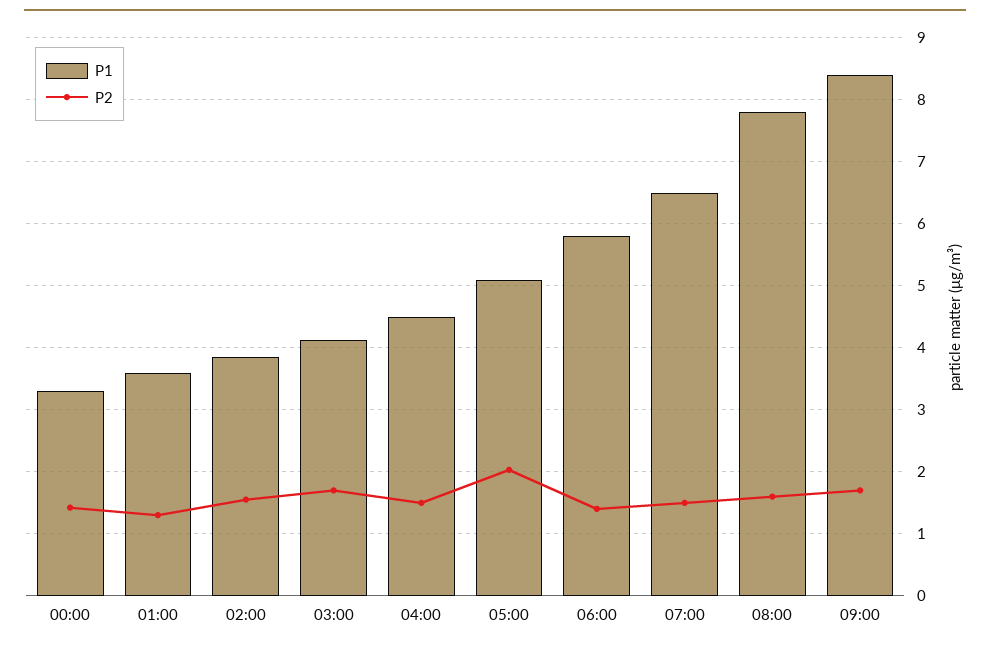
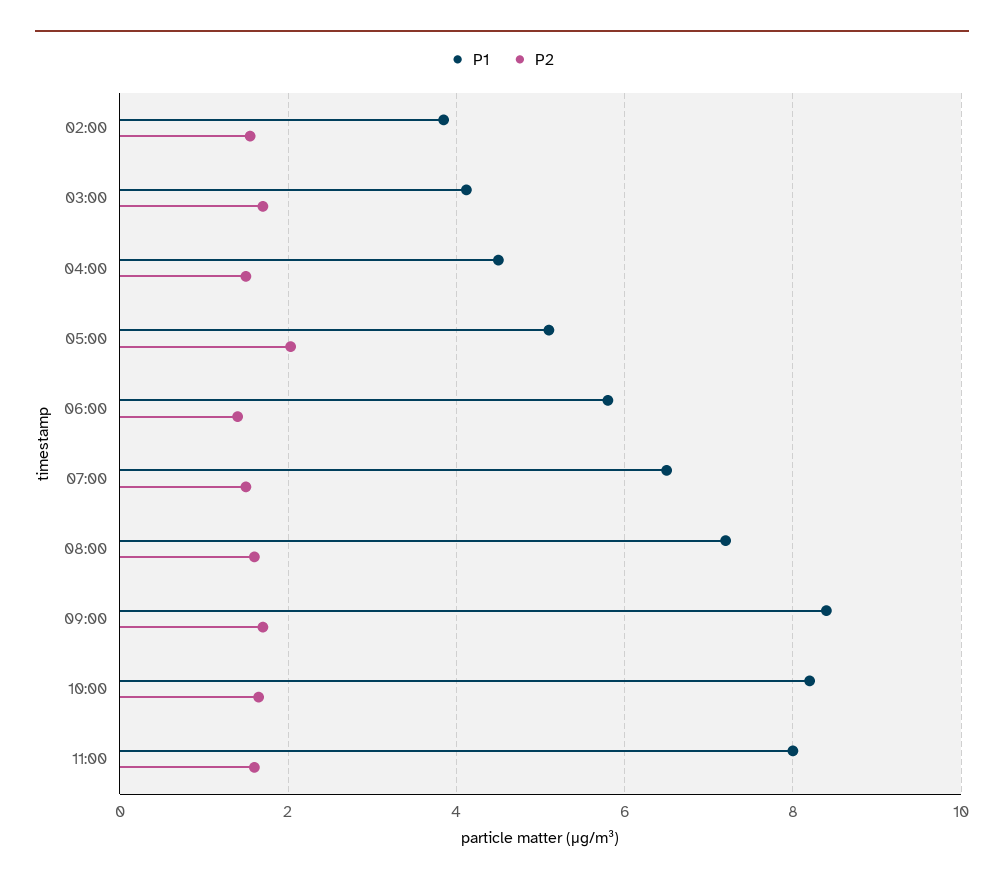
P1, 00:00: 3.3 -> none
P2, 00:00: 1.4 -> none
P1, 01:00: 3.6 -> none
P2, 01:00: 1.3 -> none
P1, 08:00: 7.8 -> 7.2
P1, 10:00: none -> 8.2
P2, 10:00: none -> 1.6
P1, 11:00: none -> 8
P2, 11:00: none -> 1.6

